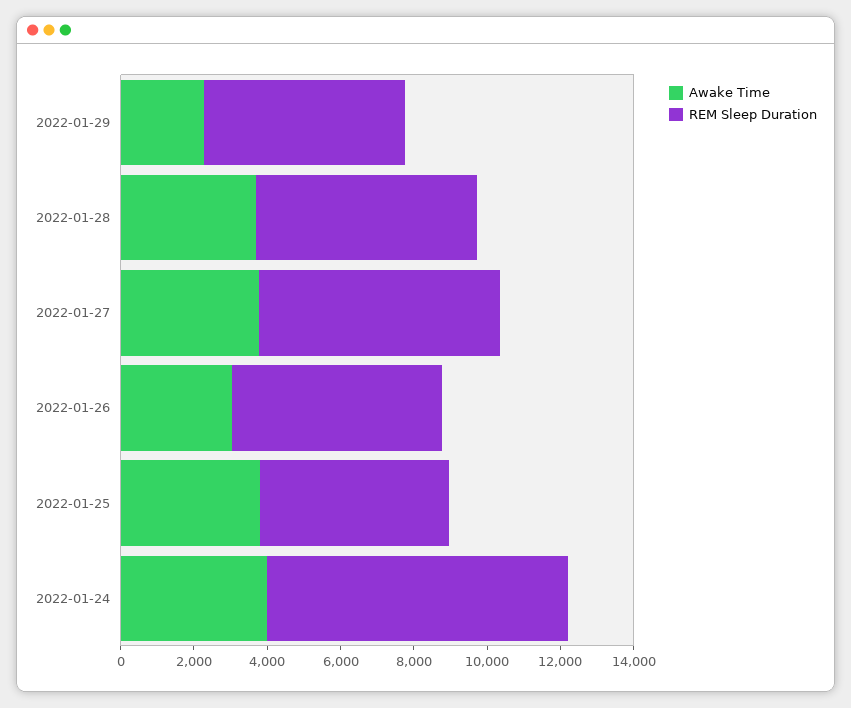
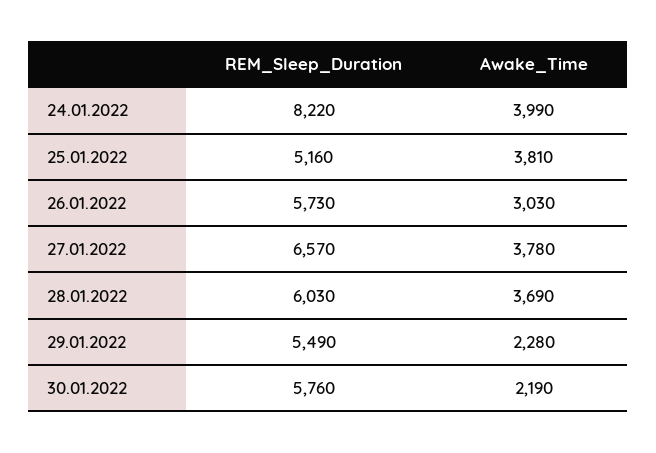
REM Sleep Duration, 30.01.2022: none -> 5760
Awake Time, 30.01.2022: none -> 2190

